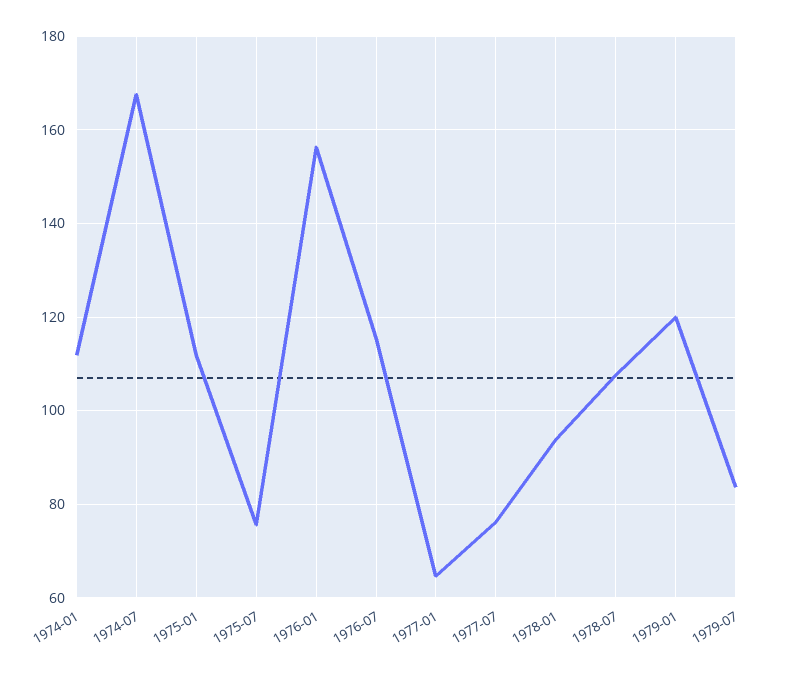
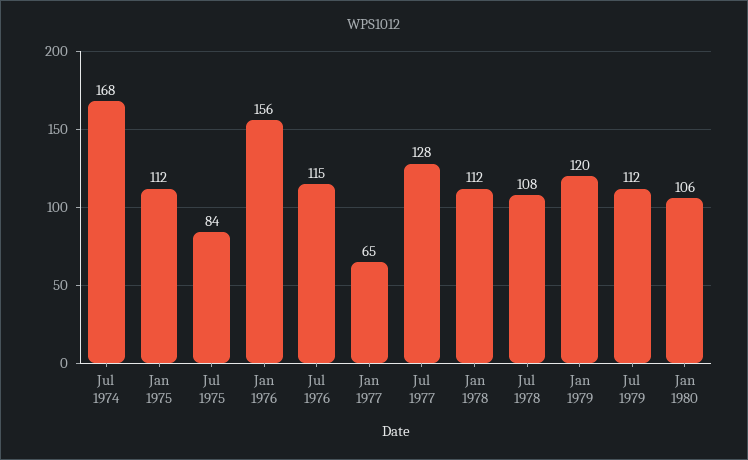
1974-01: 112 -> none
1975-07: 76 -> 84
1977-07: 76 -> 128
1978-01: 94 -> 112
1979-07: 84 -> 112
Jan 1980: none -> 106

